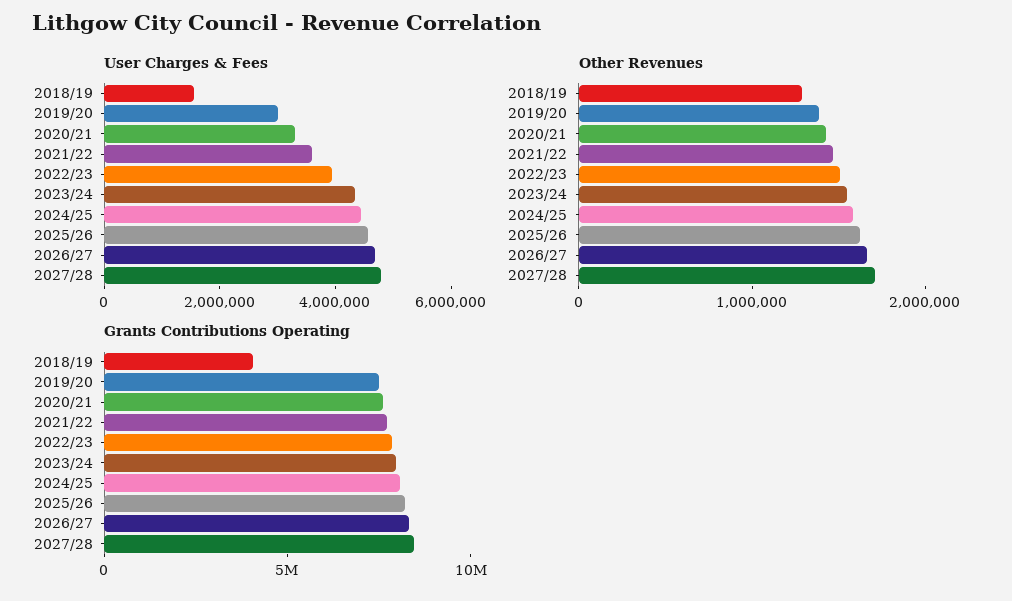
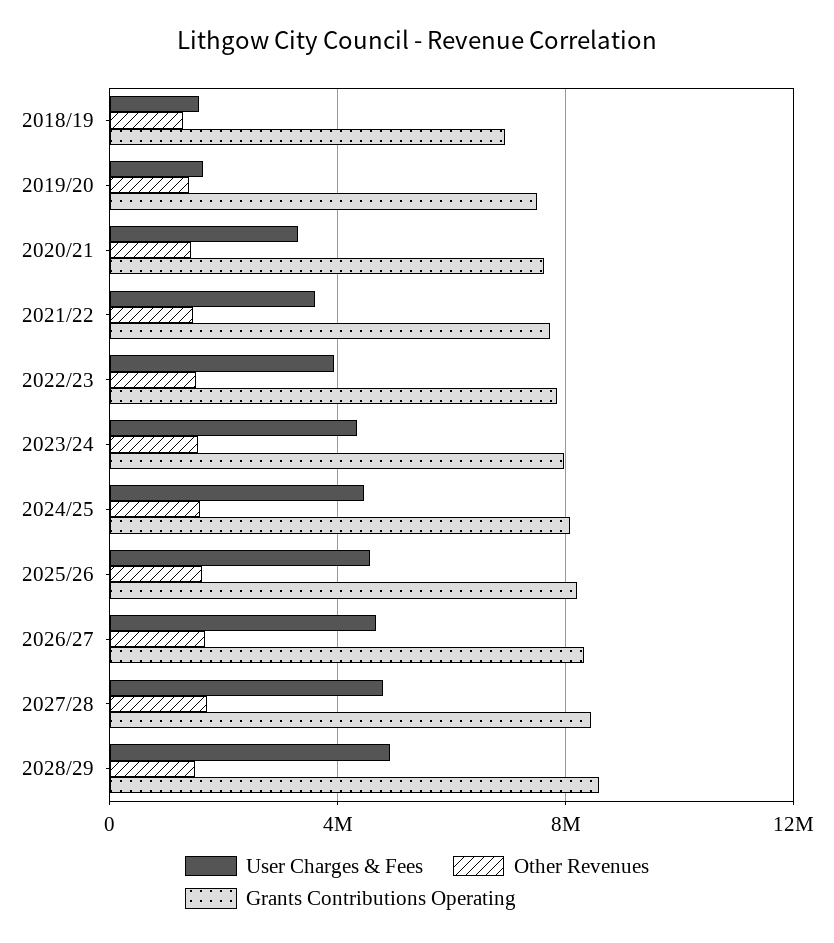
User Charges & Fees, 2019/20: 3000000 -> 1500000
Grants Contributions Operating, 2018/19: 4000000 -> 7000000
User Charges & Fees, 2028/29: none -> 5000000
Other Revenues, 2028/29: none -> 1500000
Grants Contributions Operating, 2028/29: none -> 8500000

